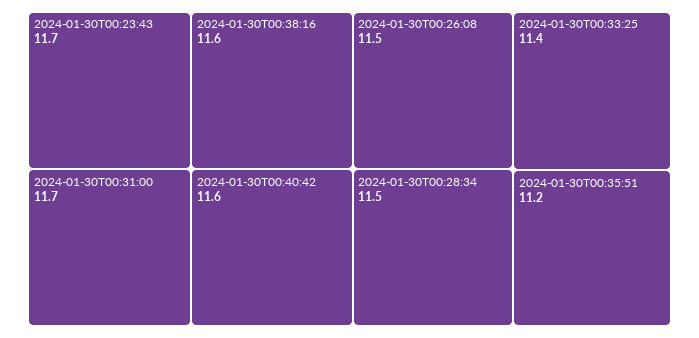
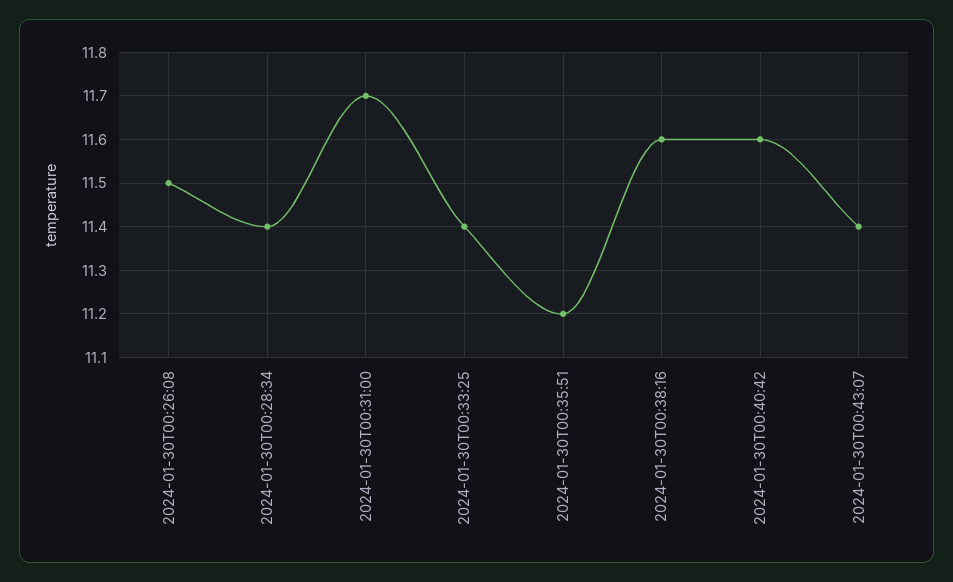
2024-01-30T00:23:43: 11.7 -> none
2024-01-30T00:28:34: 11.5 -> 11.4
2024-01-30T00:43:07: none -> 11.4

